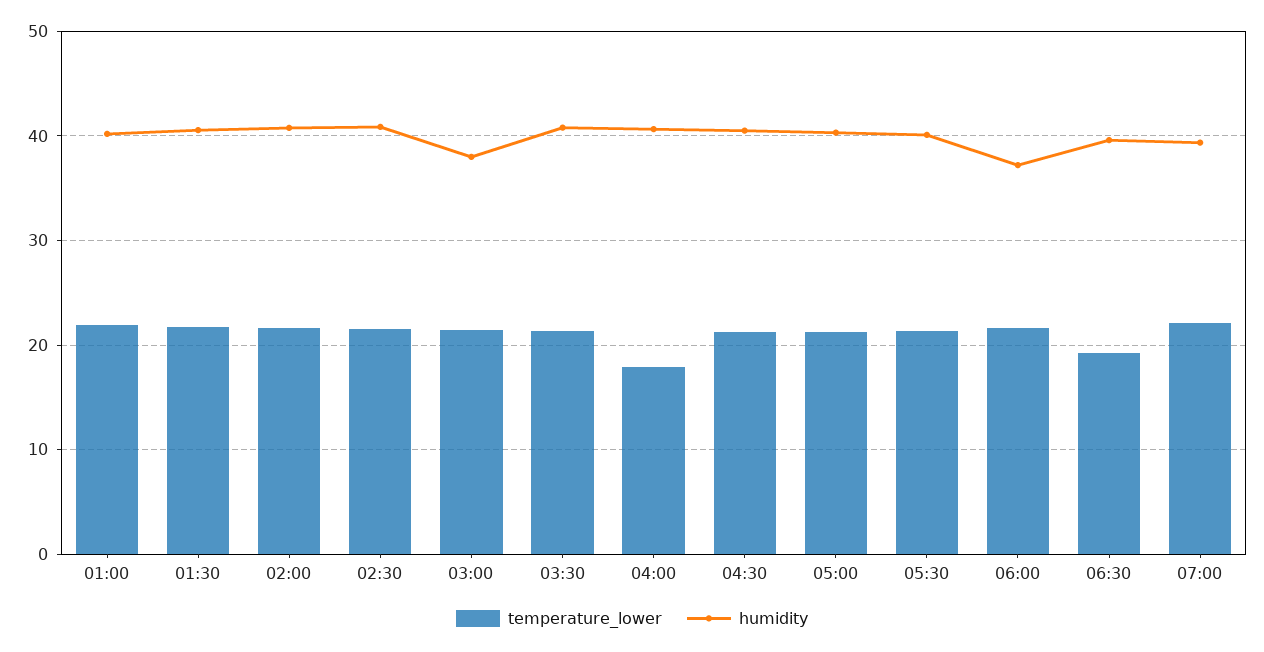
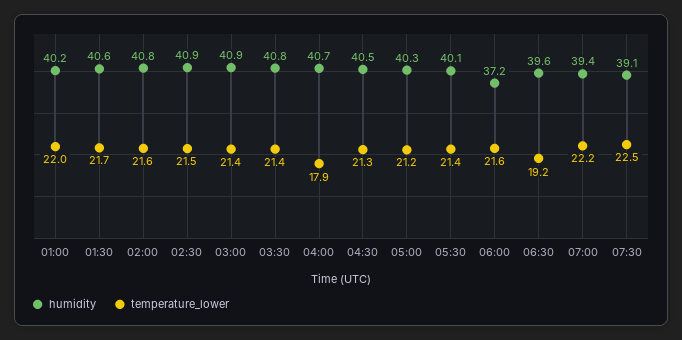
humidity, 03:00: 38 -> 40.9
humidity, 07:30: none -> 39.1
temperature_lower, 07:30: none -> 22.5

